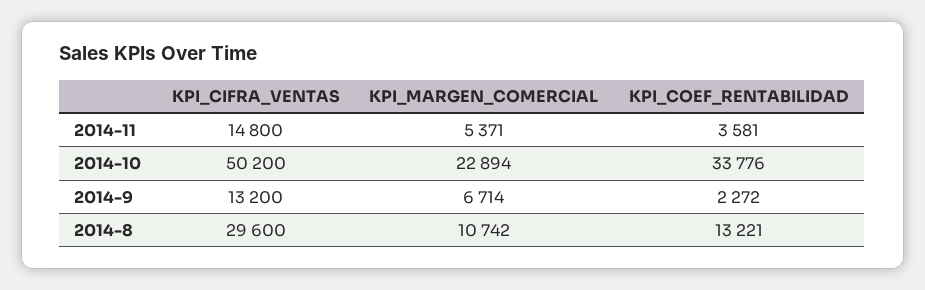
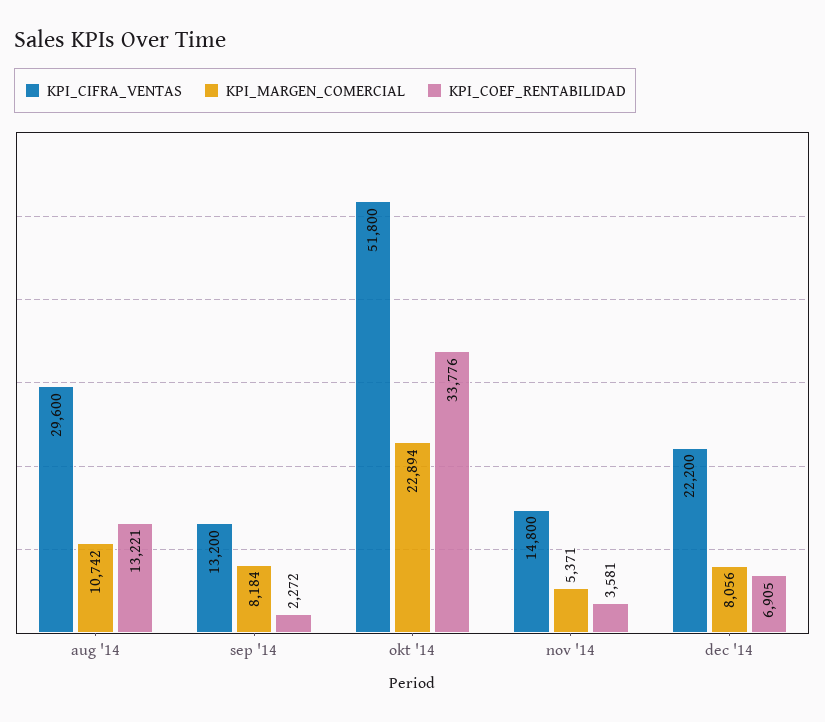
KPI_CIFRA_VENTAS, 2014-10: 50200 -> 51800
KPI_MARGEN_COMERCIAL, 2014-9: 6714 -> 8184
KPI_CIFRA_VENTAS, dec '14: none -> 22200
KPI_MARGEN_COMERCIAL, dec '14: none -> 8056
KPI_COEF_RENTABILIDAD, dec '14: none -> 6905

